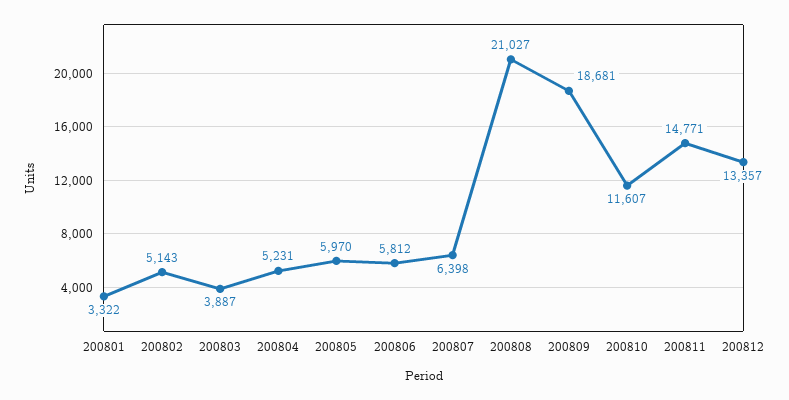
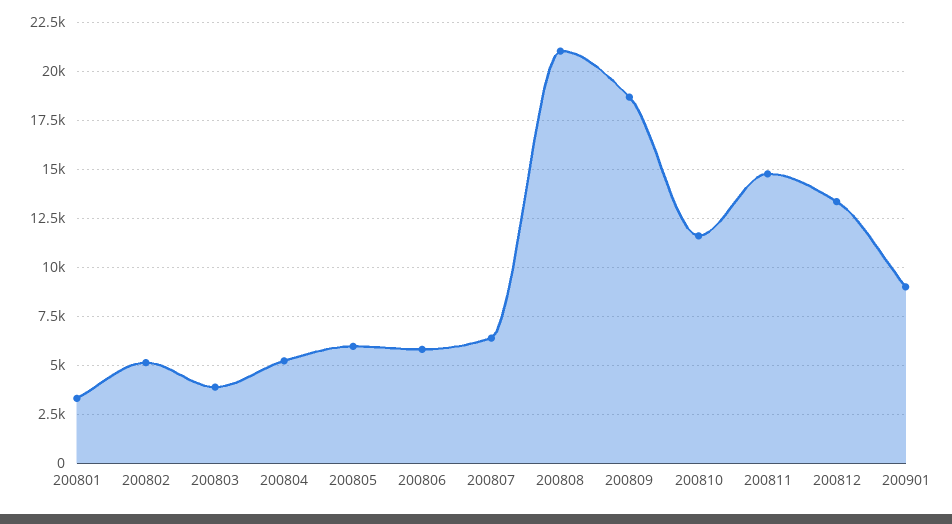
200901: none -> 9000

